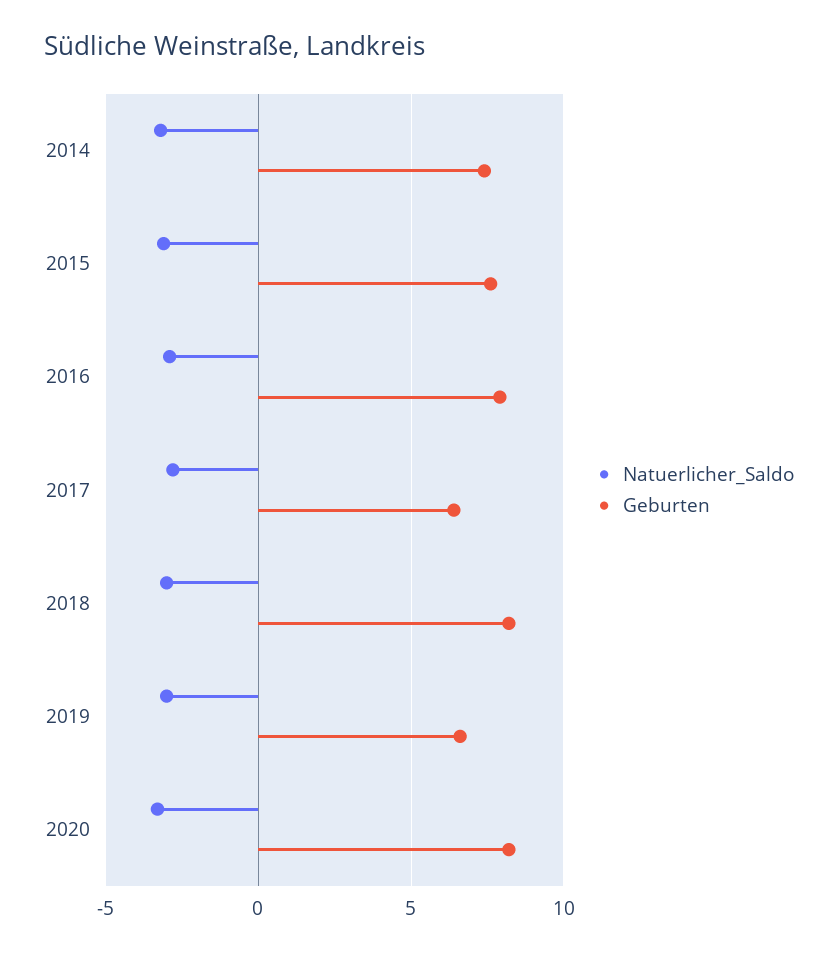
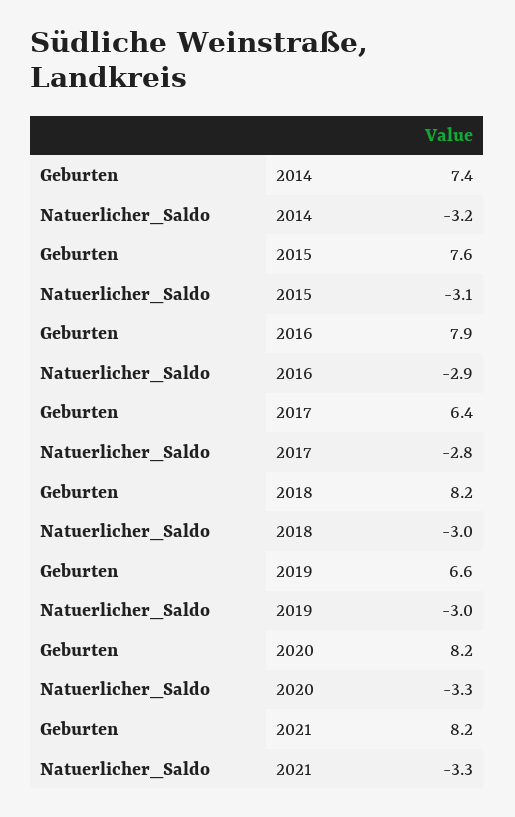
Geburten, 2021: none -> 8.2
Natuerlicher_Saldo, 2021: none -> -3.3

